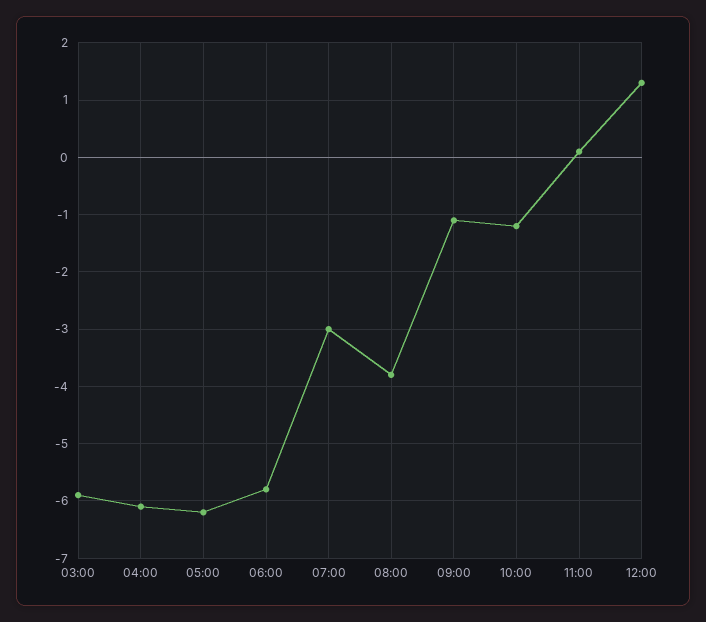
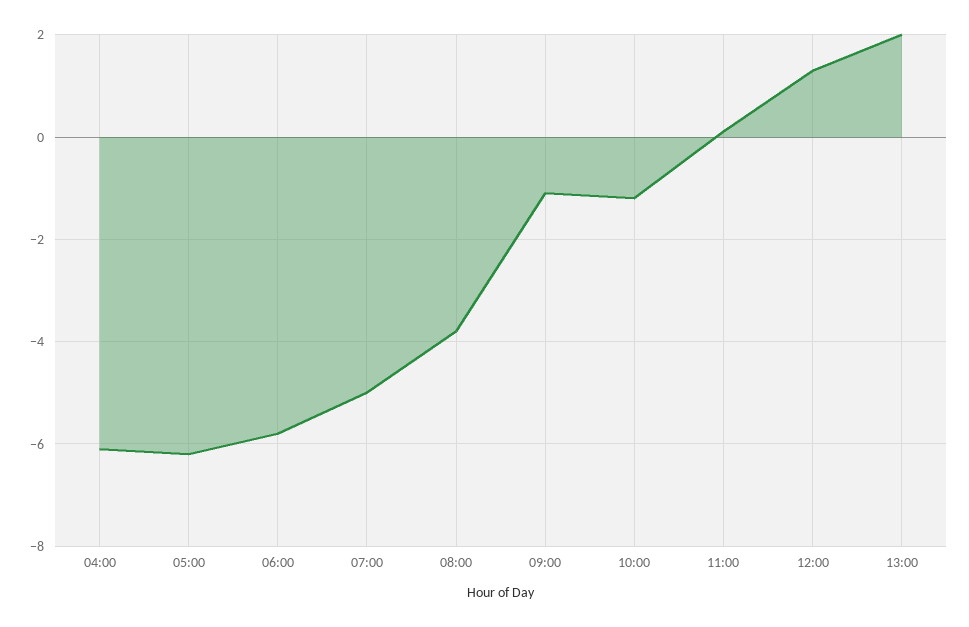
03:00: -6 -> none
07:00: -3 -> -5
13:00: none -> 2

